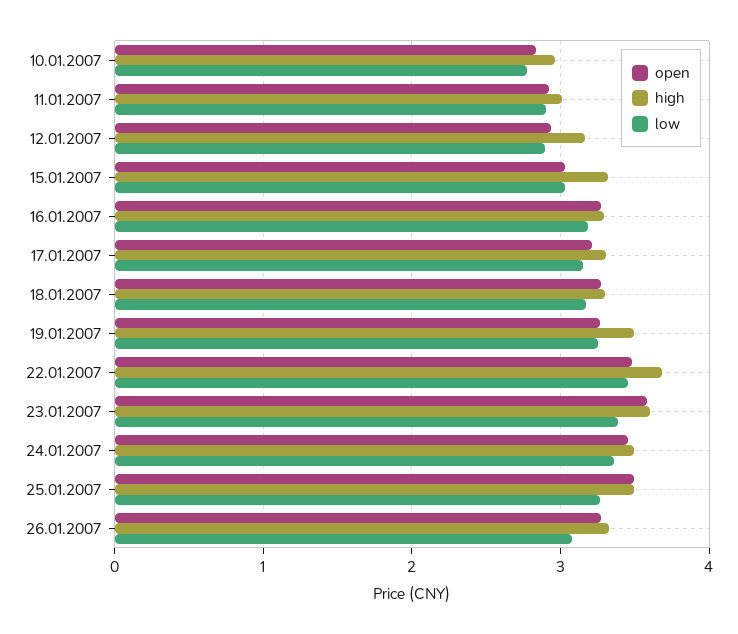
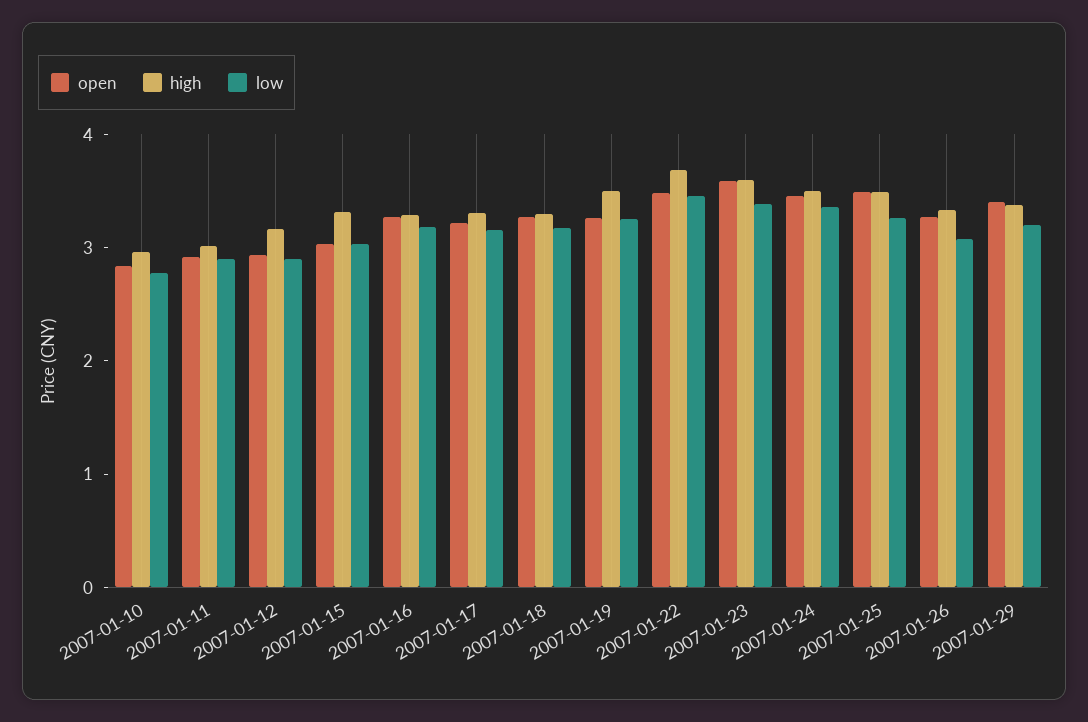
open, 2007-01-29: none -> 3.4
high, 2007-01-29: none -> 3.4
low, 2007-01-29: none -> 3.2

